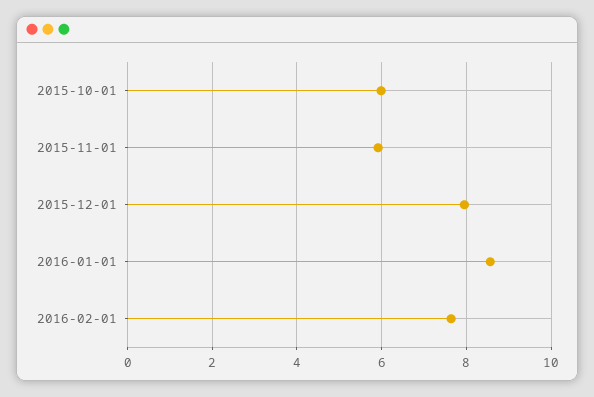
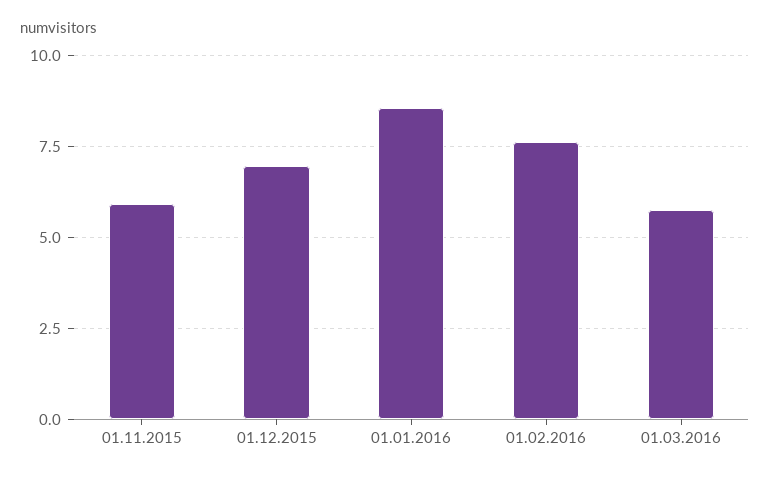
2015-10-01: 6 -> none
2015-12-01: 8 -> 7
01.03.2016: none -> 5.75

